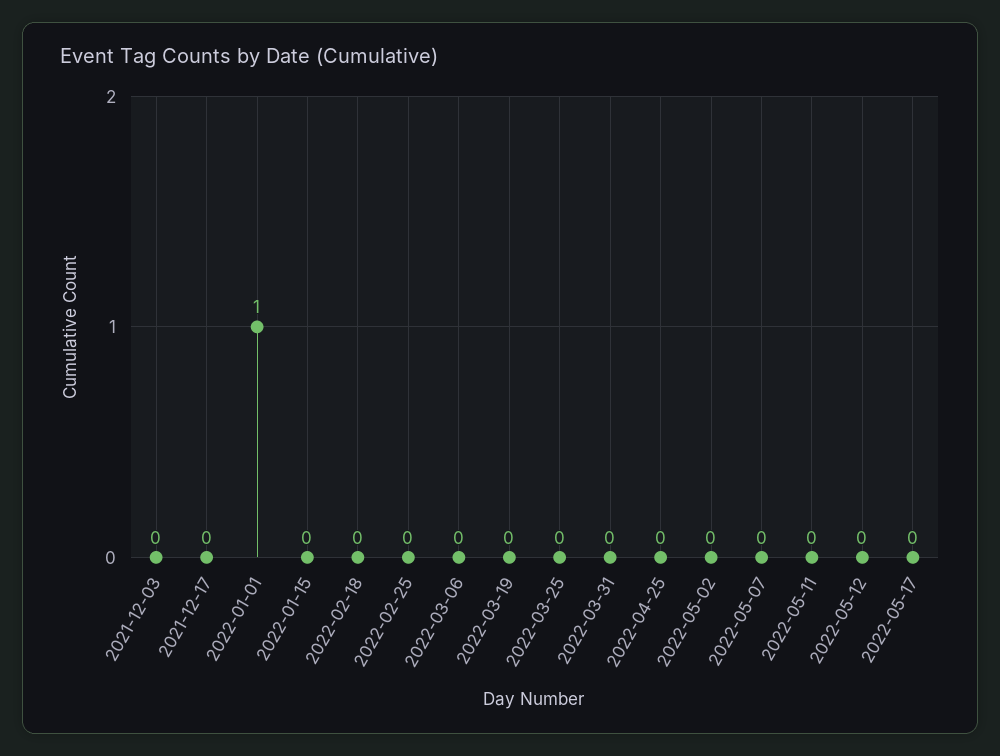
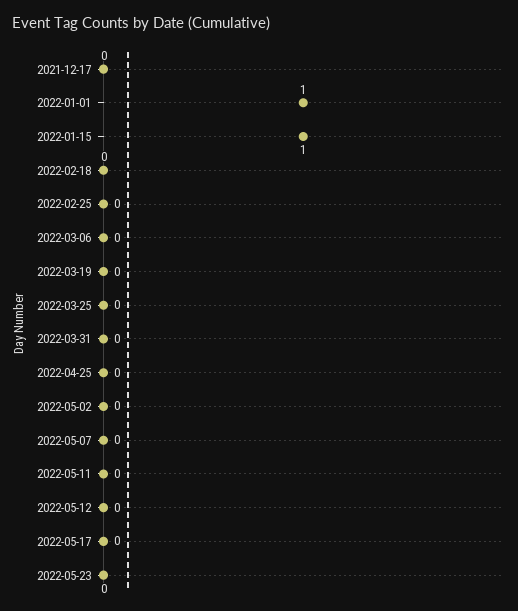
2021-12-03: 0 -> none
2022-01-15: 0 -> 1
2022-05-23: none -> 0

